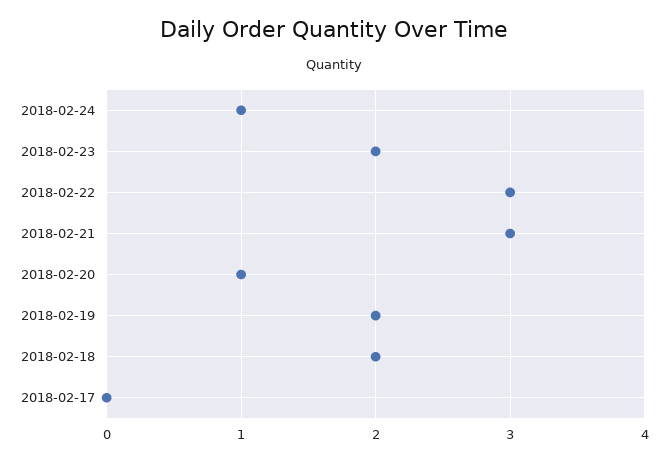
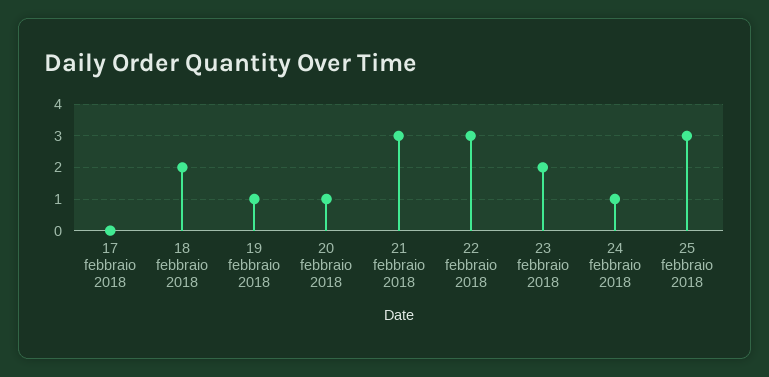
2018-02-19: 2 -> 1
25 febbraio 2018: none -> 3

